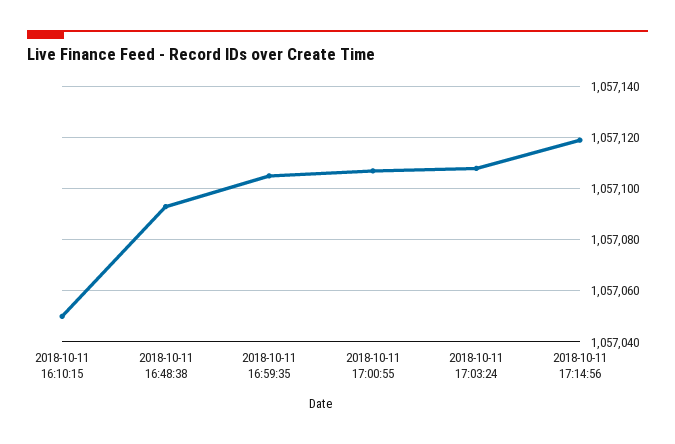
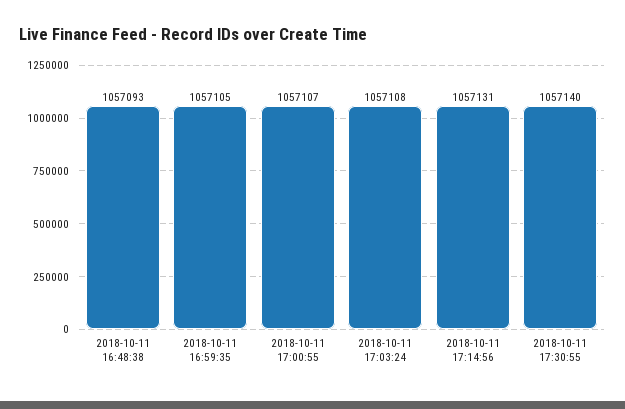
2018-10-11 16:10:15: 1057050 -> none
2018-10-11 17:14:56: 1057120 -> 1057131
2018-10-11 17:30:55: none -> 1057140

